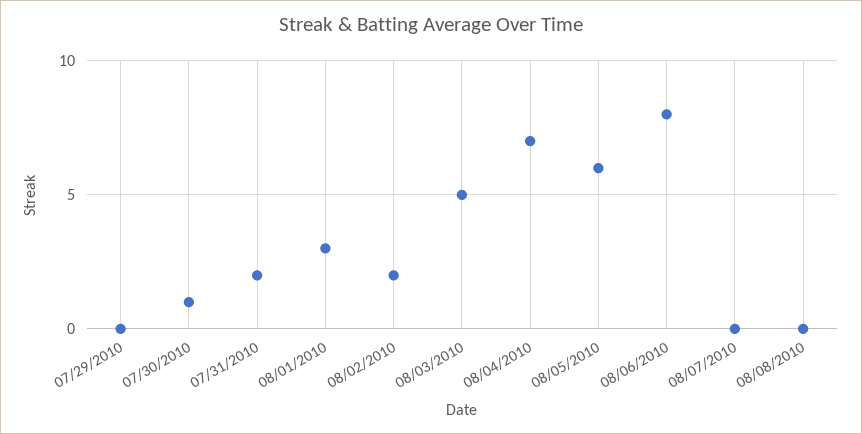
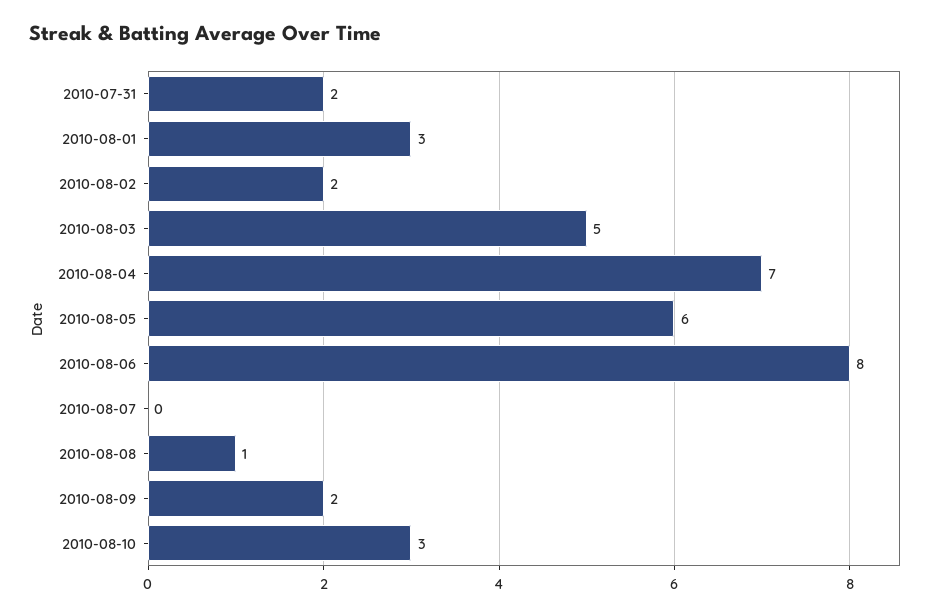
07/29/2010: 0 -> none
07/30/2010: 1 -> none
08/08/2010: 0 -> 1
2010-08-09: none -> 2
2010-08-10: none -> 3

